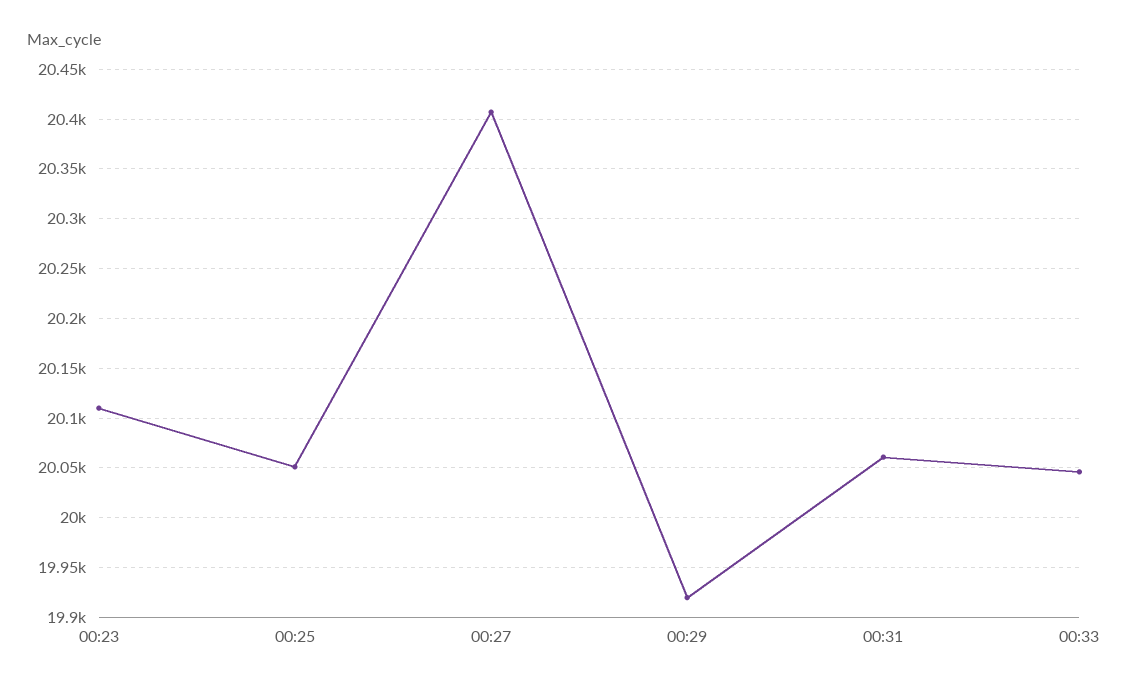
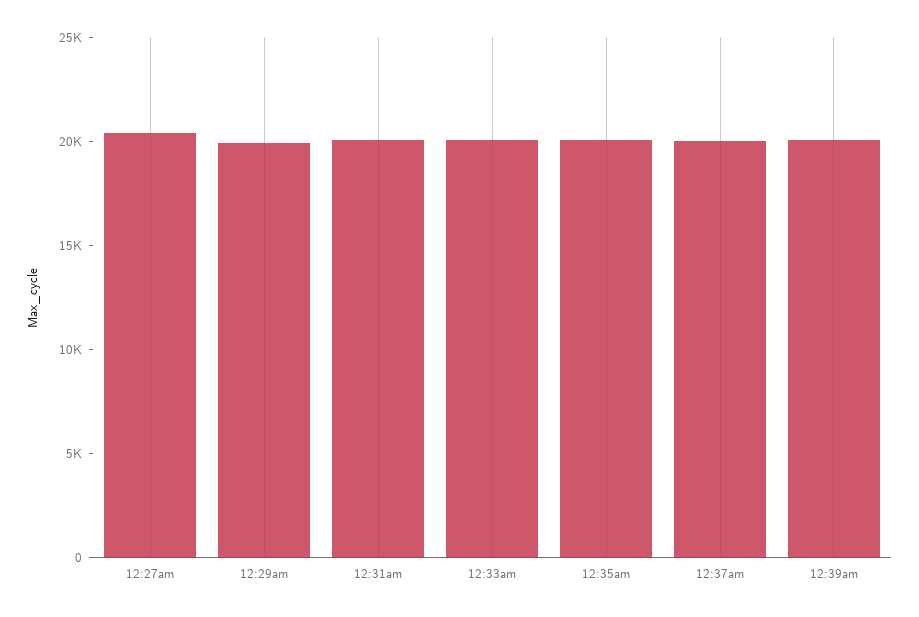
00:23: 20110 -> none
00:25: 20050 -> none
12:35am: none -> 20000
12:37am: none -> 20000
12:39am: none -> 20000

